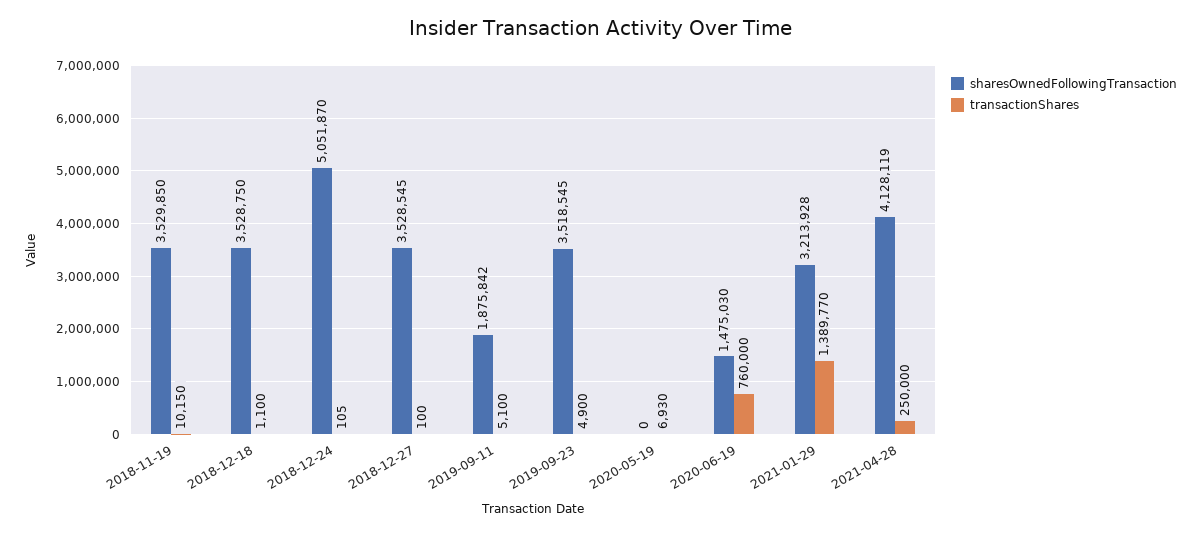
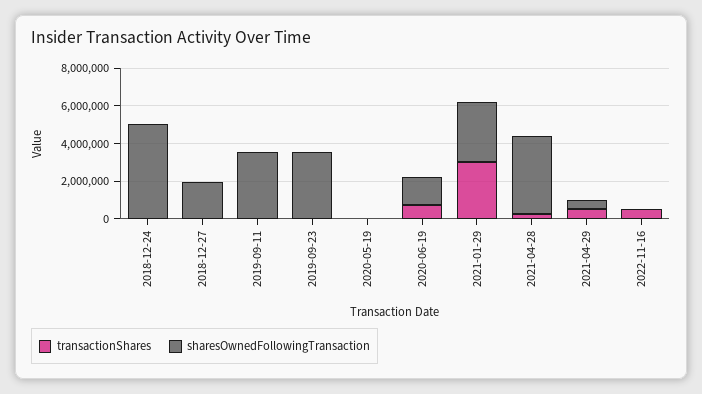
sharesOwnedFollowingTransaction, 2018-11-19: 3529850 -> none
transactionShares, 2018-11-19: 10150 -> none
sharesOwnedFollowingTransaction, 2018-12-18: 3528750 -> none
transactionShares, 2018-12-18: 1100 -> none
sharesOwnedFollowingTransaction, 2018-12-27: 3528545 -> 2000000
sharesOwnedFollowingTransaction, 2019-09-11: 1875842 -> 3500000
transactionShares, 2021-01-29: 1389770 -> 3000000
transactionShares, 2021-04-29: none -> 500000
sharesOwnedFollowingTransaction, 2021-04-29: none -> 500000
transactionShares, 2022-11-16: none -> 500000
sharesOwnedFollowingTransaction, 2022-11-16: none -> 0

